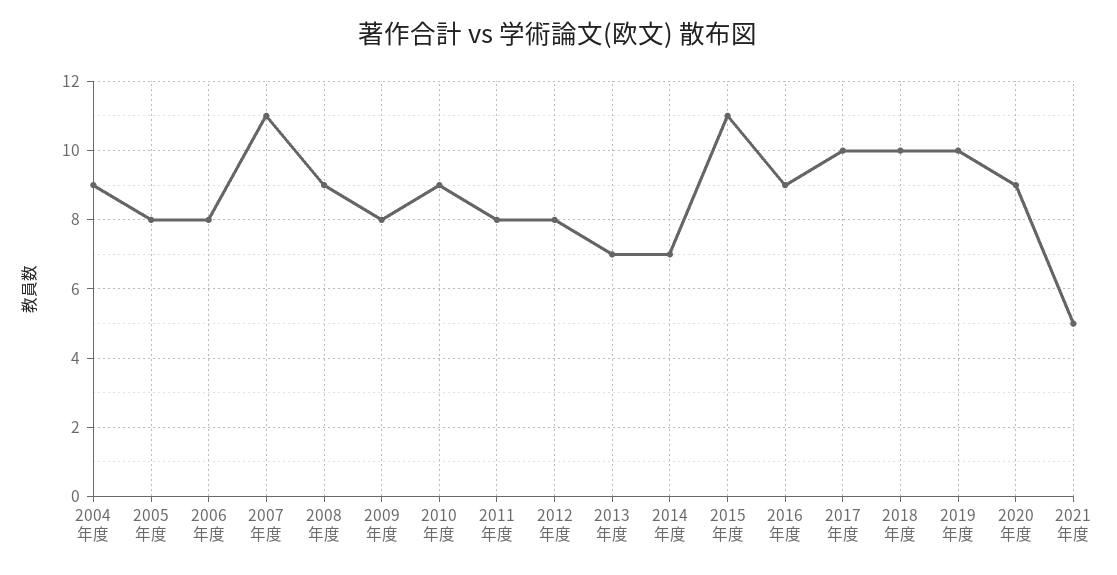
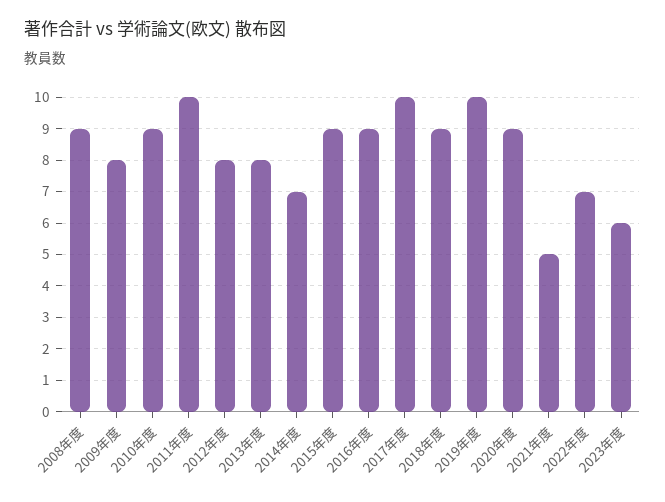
2004年度: 9 -> none
2005年度: 8 -> none
2006年度: 8 -> none
2007年度: 11 -> none
2011年度: 8 -> 10
2013年度: 7 -> 8
2015年度: 11 -> 9
2018年度: 10 -> 9
2022年度: none -> 7
2023年度: none -> 6

